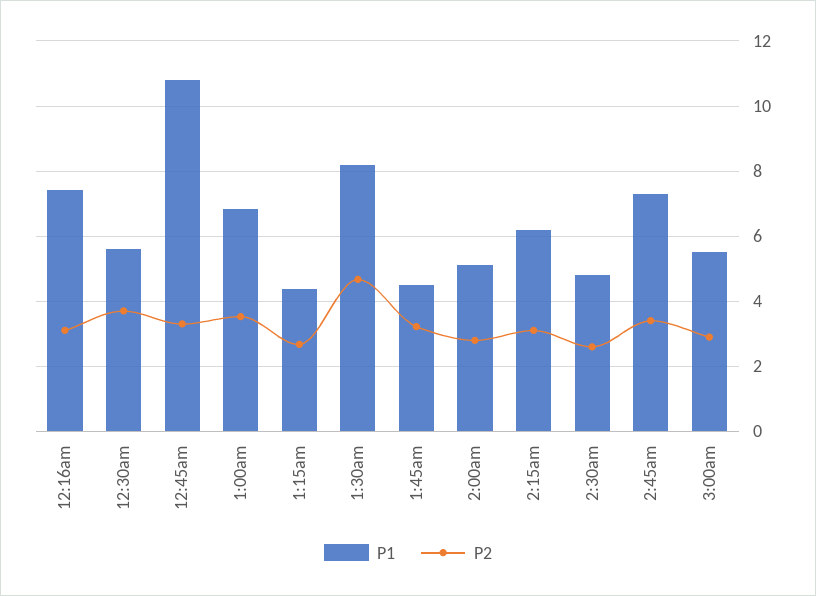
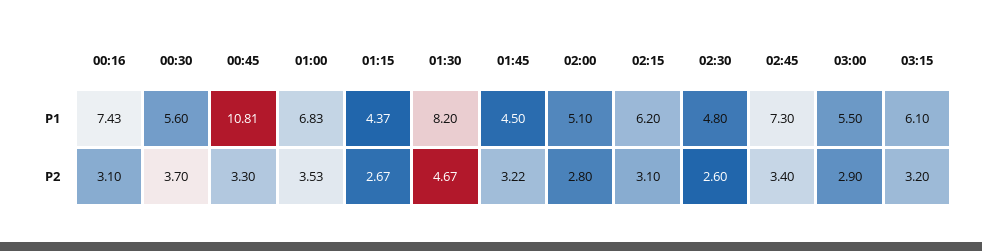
P1, 03:15: none -> 6.1
P2, 03:15: none -> 3.2

